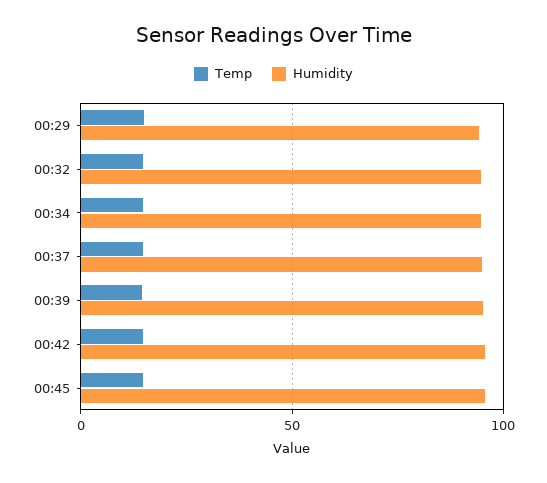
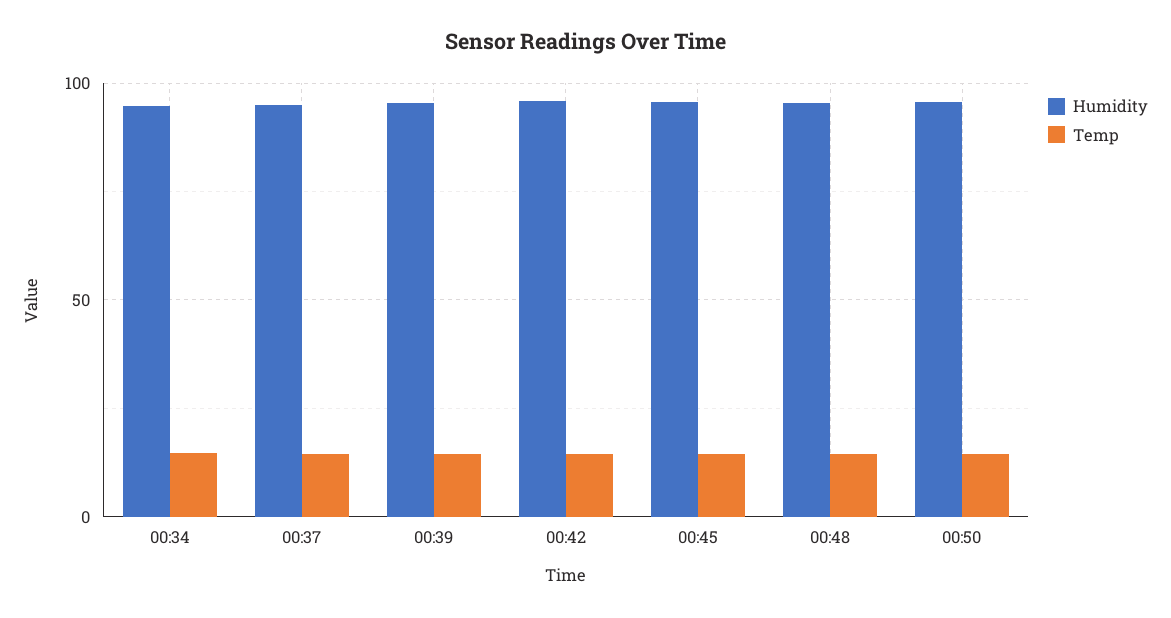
Temp, 00:29: 15 -> none
Humidity, 00:29: 95 -> none
Temp, 00:32: 15 -> none
Humidity, 00:32: 95 -> none
Humidity, 00:48: none -> 95
Temp, 00:48: none -> 15
Humidity, 00:50: none -> 95
Temp, 00:50: none -> 15

